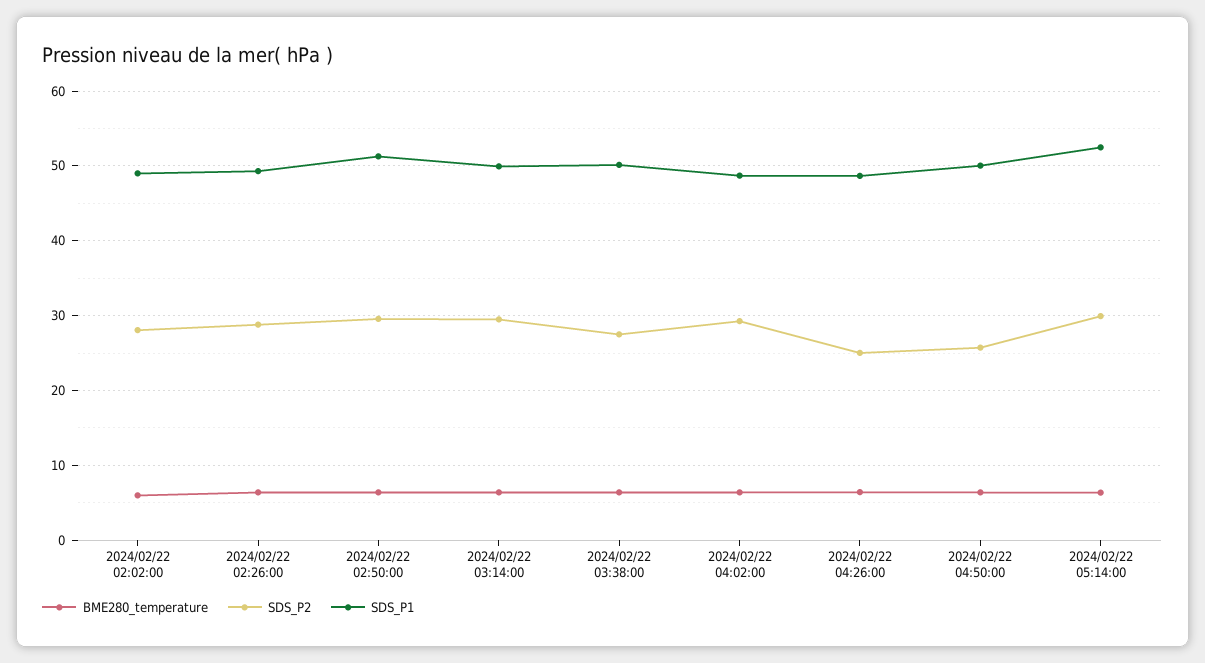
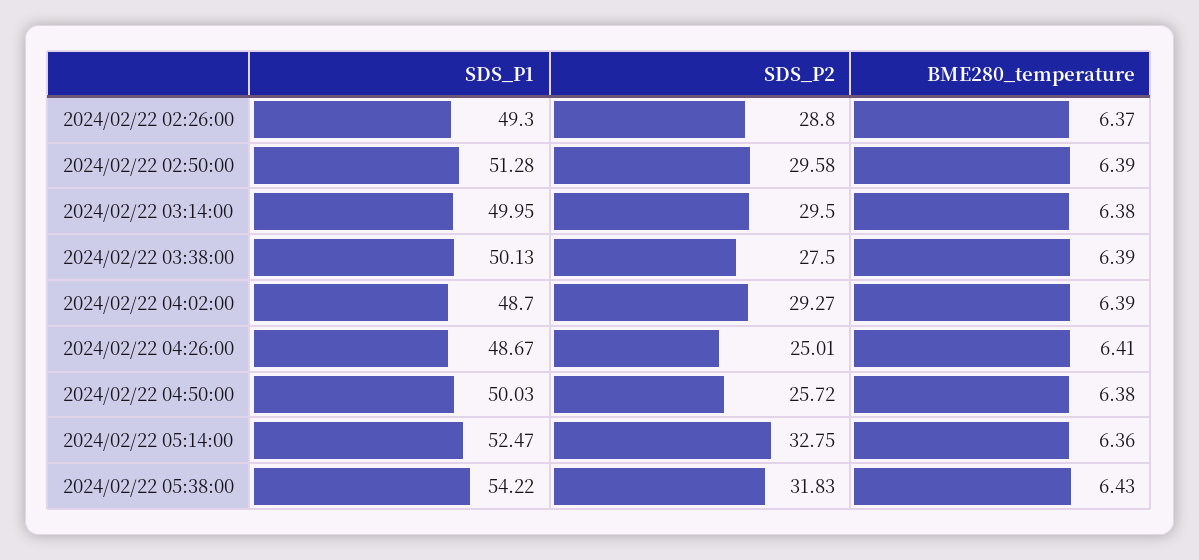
BME280_temperature, 2024/02/22 02:02:00: 6 -> none
SDS_P2, 2024/02/22 02:02:00: 28 -> none
SDS_P1, 2024/02/22 02:02:00: 49 -> none
SDS_P2, 2024/02/22 05:14:00: 30 -> 32.75
SDS_P1, 2024/02/22 05:38:00: none -> 54.22
SDS_P2, 2024/02/22 05:38:00: none -> 31.83
BME280_temperature, 2024/02/22 05:38:00: none -> 6.43

